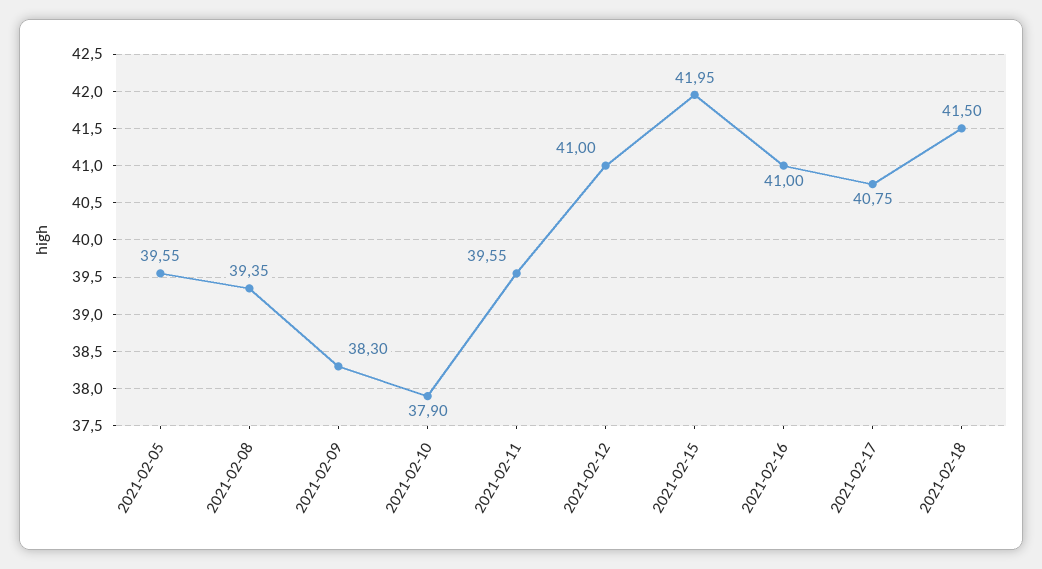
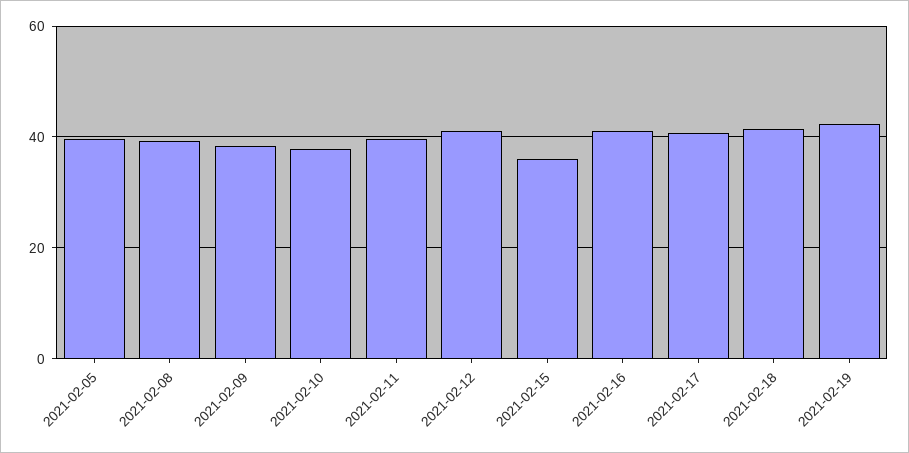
2021-02-15: 41.95 -> 36
2021-02-19: none -> 42

